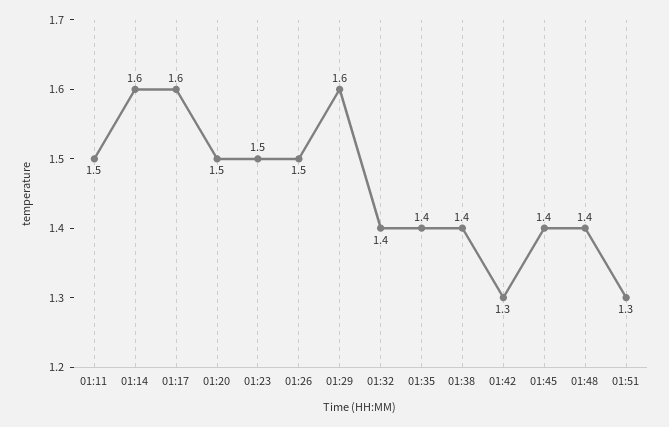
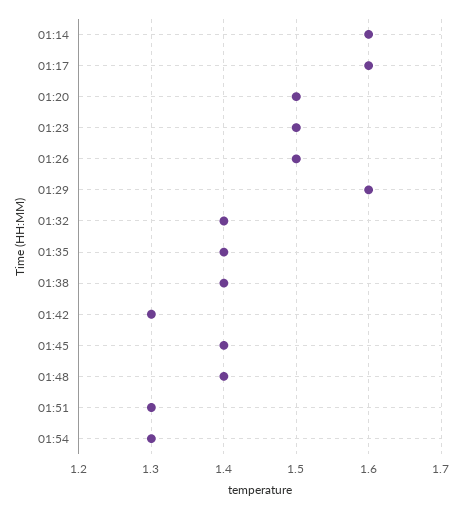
01:11: 1.5 -> none
01:54: none -> 1.3

